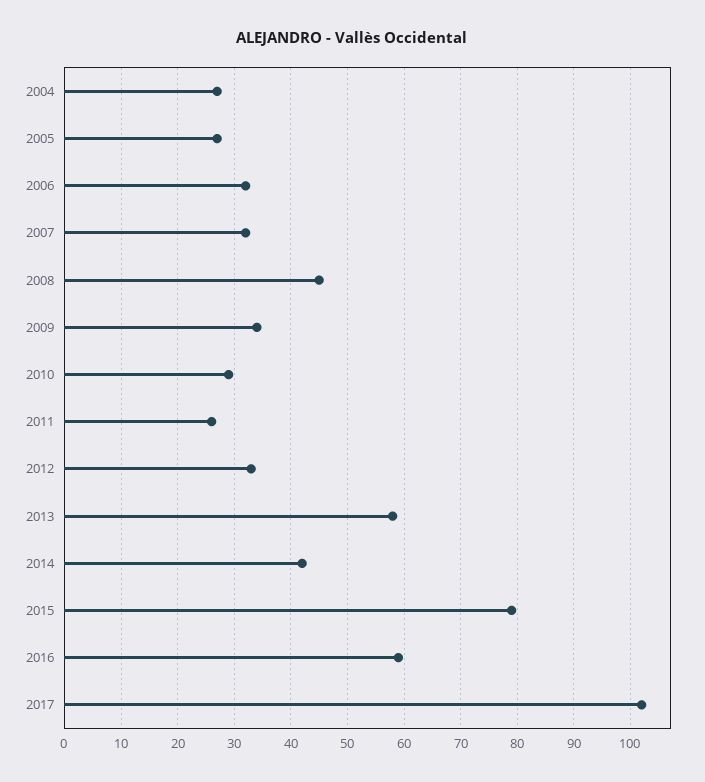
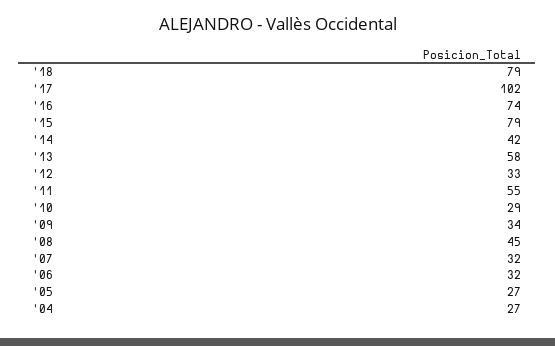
2011: 25 -> 55
2016: 60 -> 74
'18: none -> 79

